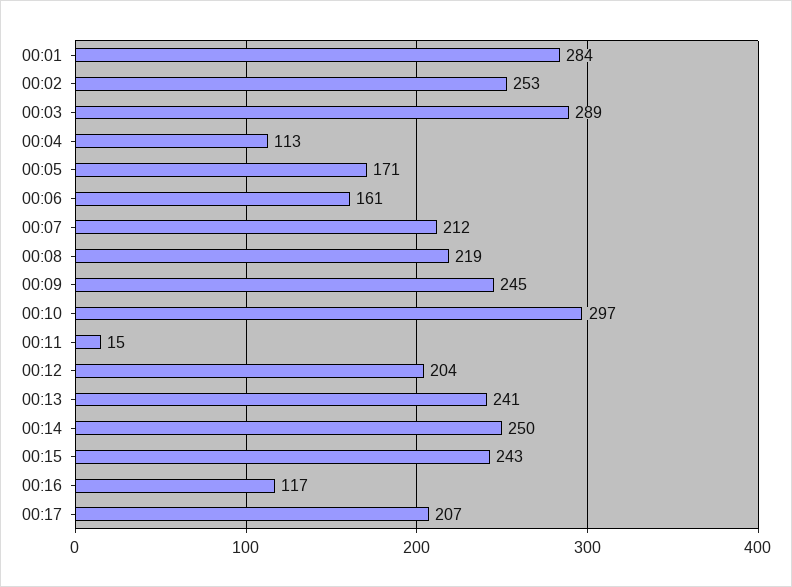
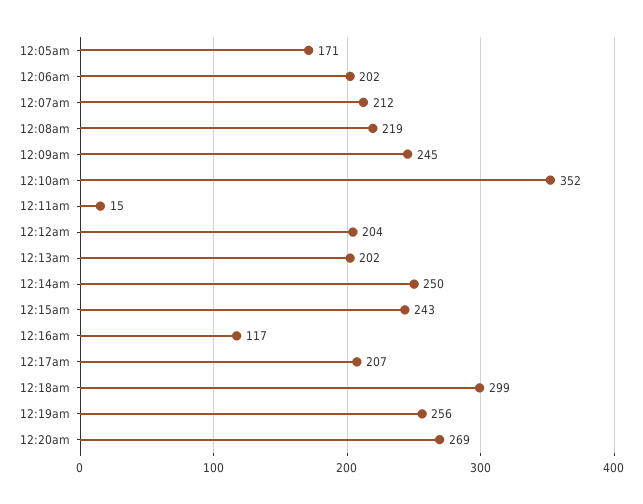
00:01: 284 -> none
00:02: 253 -> none
00:03: 289 -> none
00:04: 113 -> none
00:06: 161 -> 202
00:10: 297 -> 352
00:13: 241 -> 202
12:18am: none -> 299
12:19am: none -> 256
12:20am: none -> 269

